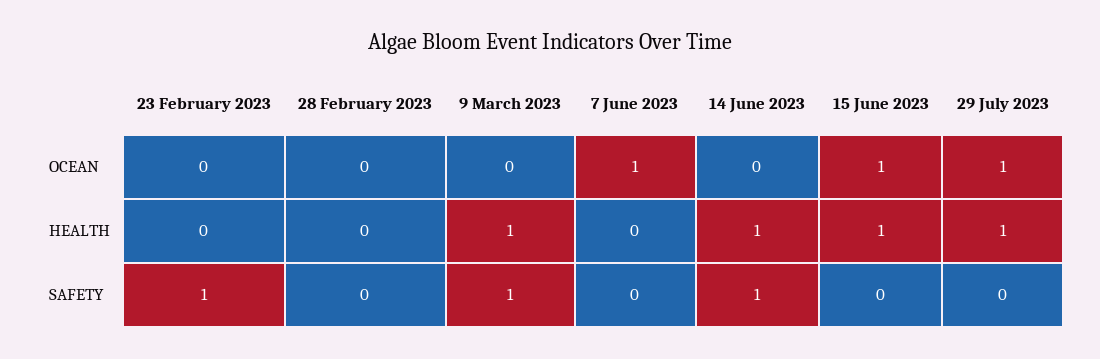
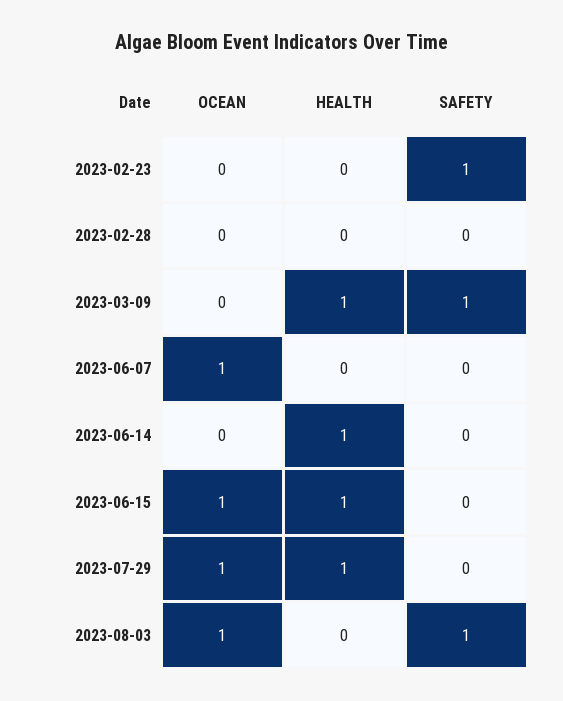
14 June 2023, SAFETY: 1 -> 0
2023-08-03, OCEAN: none -> 1
2023-08-03, HEALTH: none -> 0
2023-08-03, SAFETY: none -> 1

